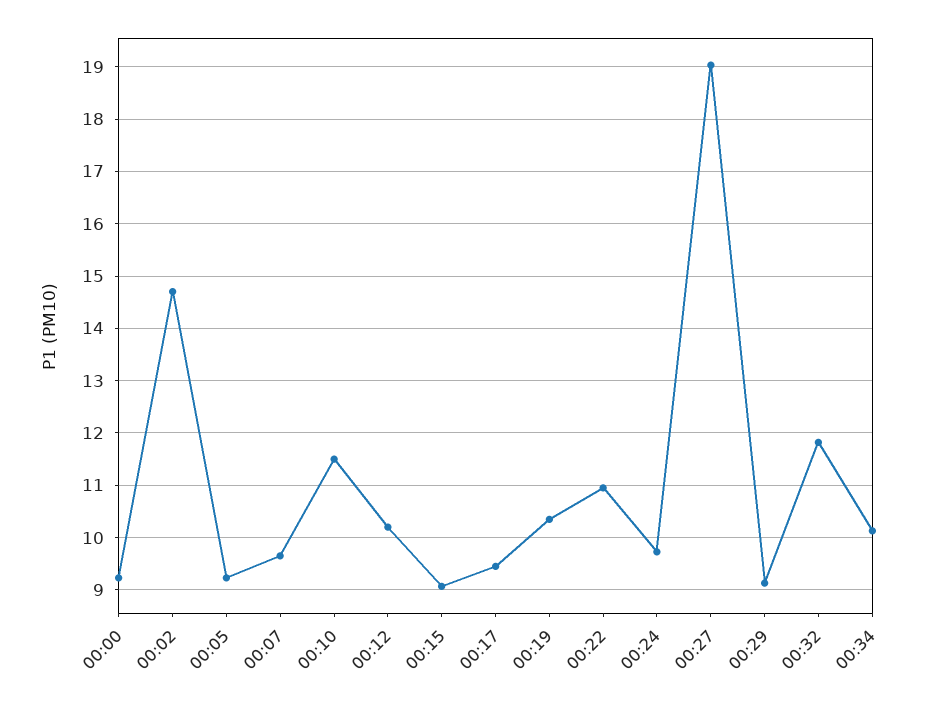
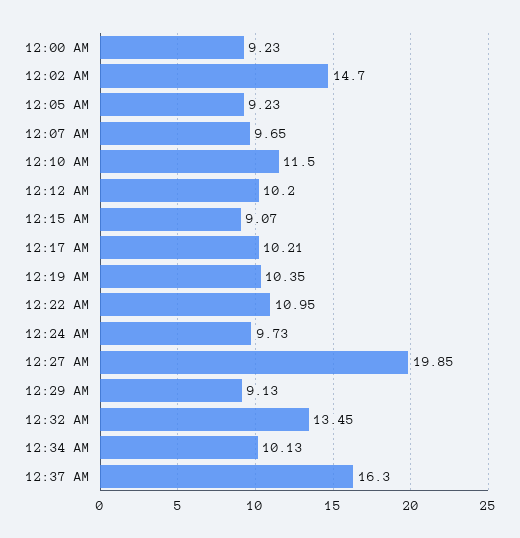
00:17: 9.4 -> 10.21
00:27: 19 -> 19.85
00:32: 11.8 -> 13.45
12:37 AM: none -> 16.3

